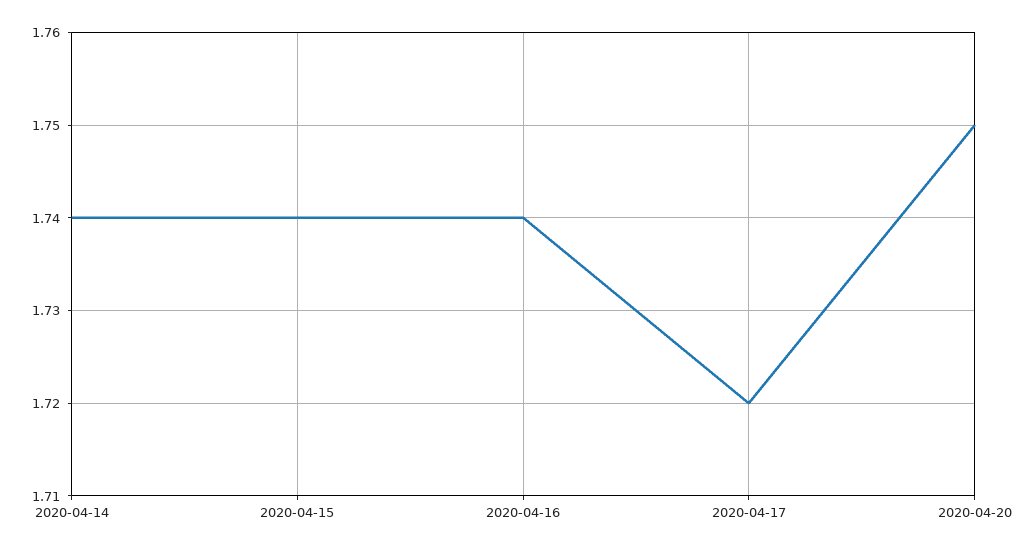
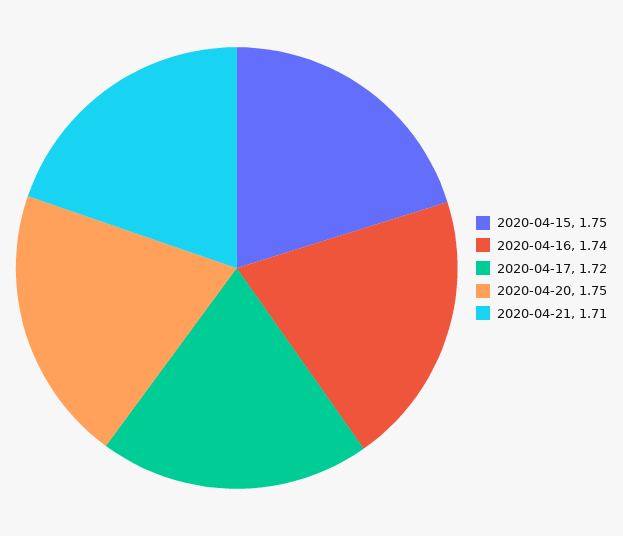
2020-04-14: 1.74 -> none
2020-04-15: 1.74 -> 1.75
2020-04-21: none -> 1.71

